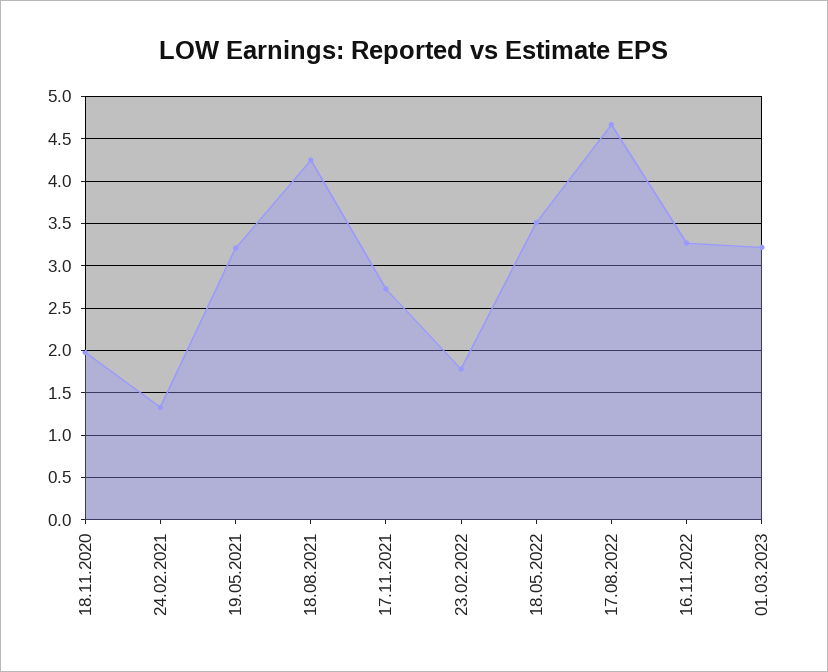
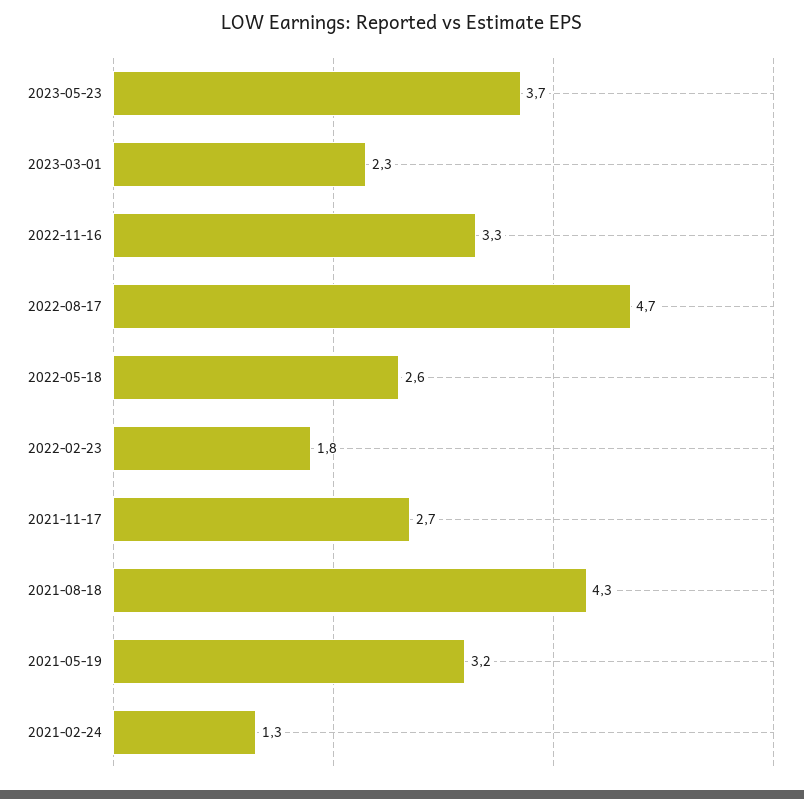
18.11.2020: 2 -> none
18.05.2022: 3.5 -> 2.6
01.03.2023: 3.2 -> 2.3
2023-05-23: none -> 3.7

